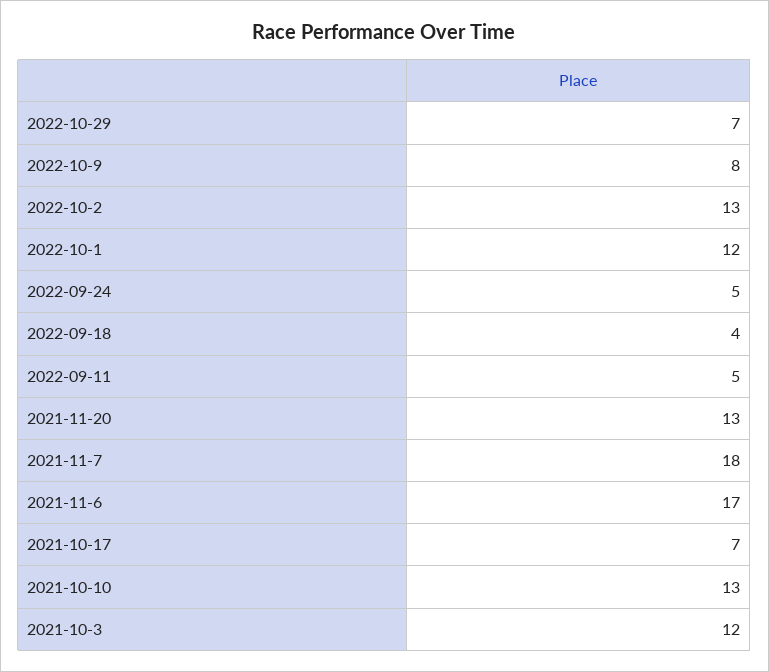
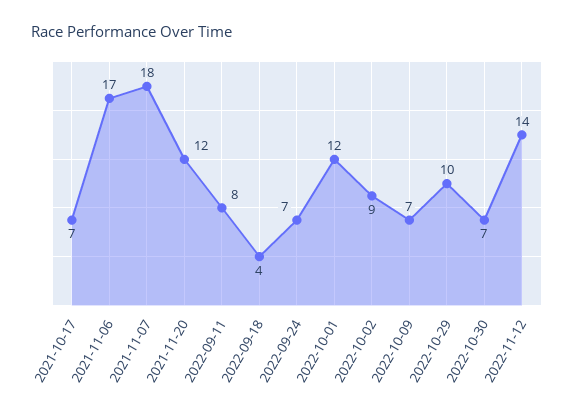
2022-10-29: 7 -> 10
2022-10-9: 8 -> 7
2022-10-2: 13 -> 9
2022-09-24: 5 -> 7
2022-09-11: 5 -> 8
2021-11-20: 13 -> 12
2021-10-10: 13 -> none
2021-10-3: 12 -> none
2022-10-30: none -> 7
2022-11-12: none -> 14

